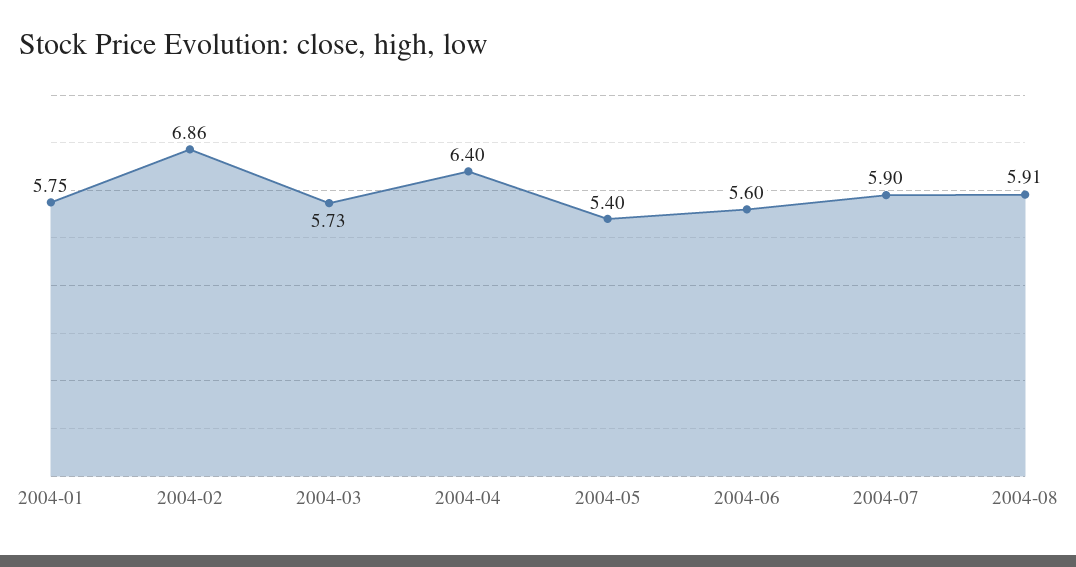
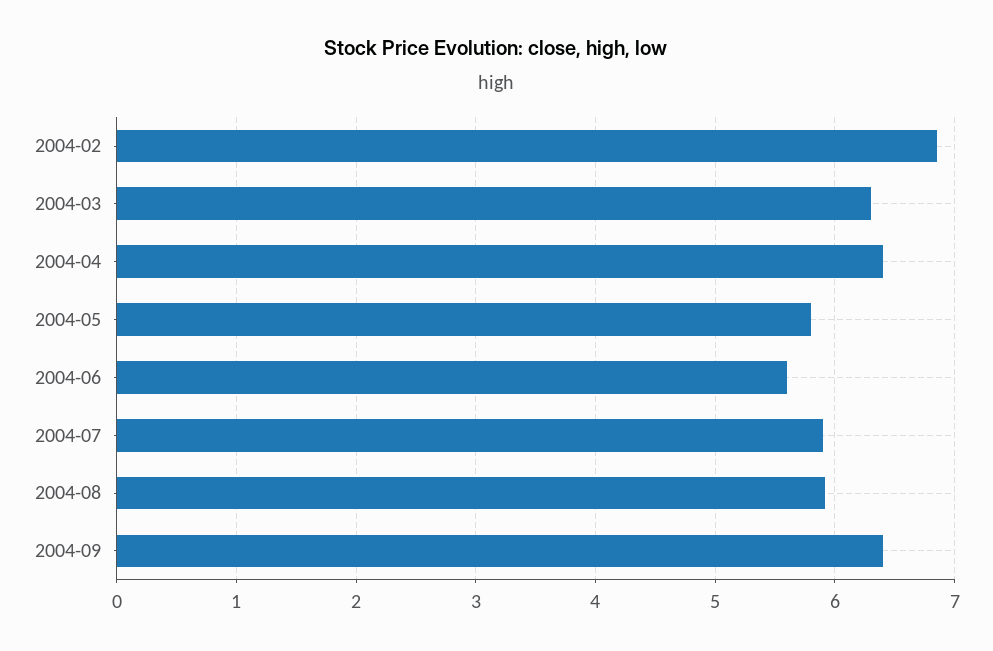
2004-01: 5.75 -> none
2004-03: 5.73 -> 6.3
2004-05: 5.4 -> 5.8
2004-09: none -> 6.4

